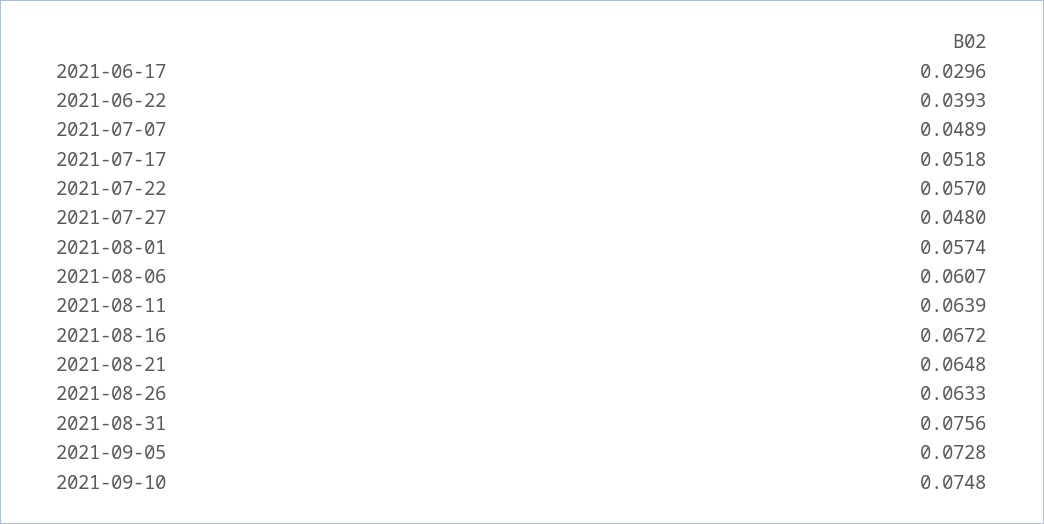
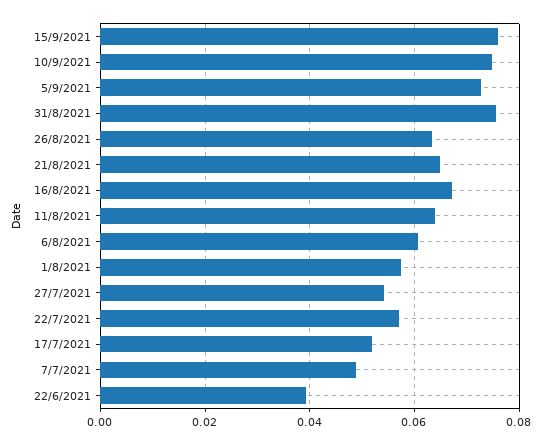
2021-06-17: 0.0296 -> none
2021-07-27: 0.048 -> 0.054
15/9/2021: none -> 0.076

